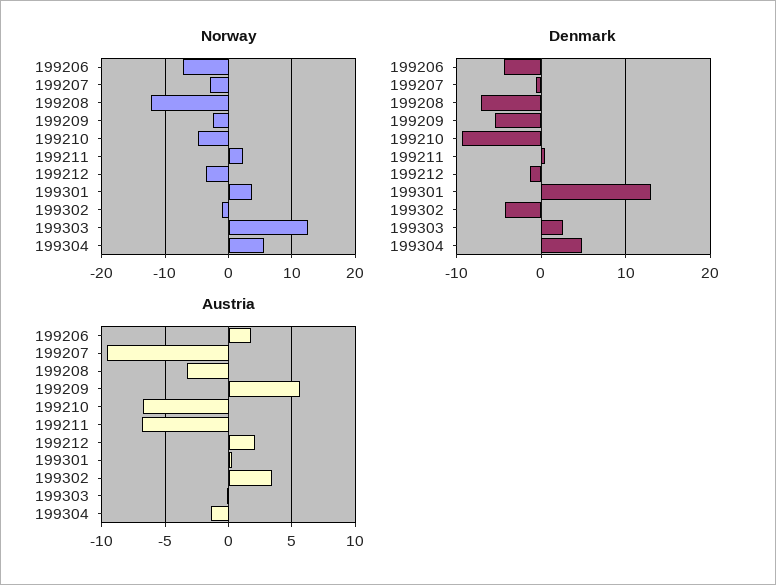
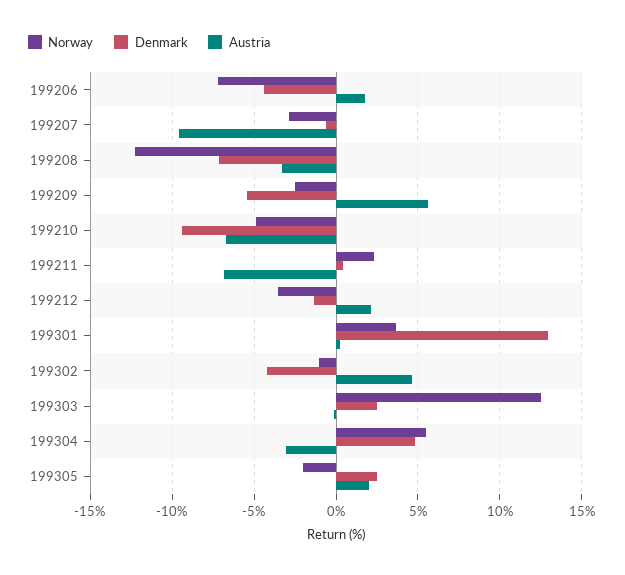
Austria, 199302: 3.5 -> 4.5
Austria, 199304: -1.5 -> -3
Norway, 199305: none -> -2
Denmark, 199305: none -> 2.5
Austria, 199305: none -> 2

